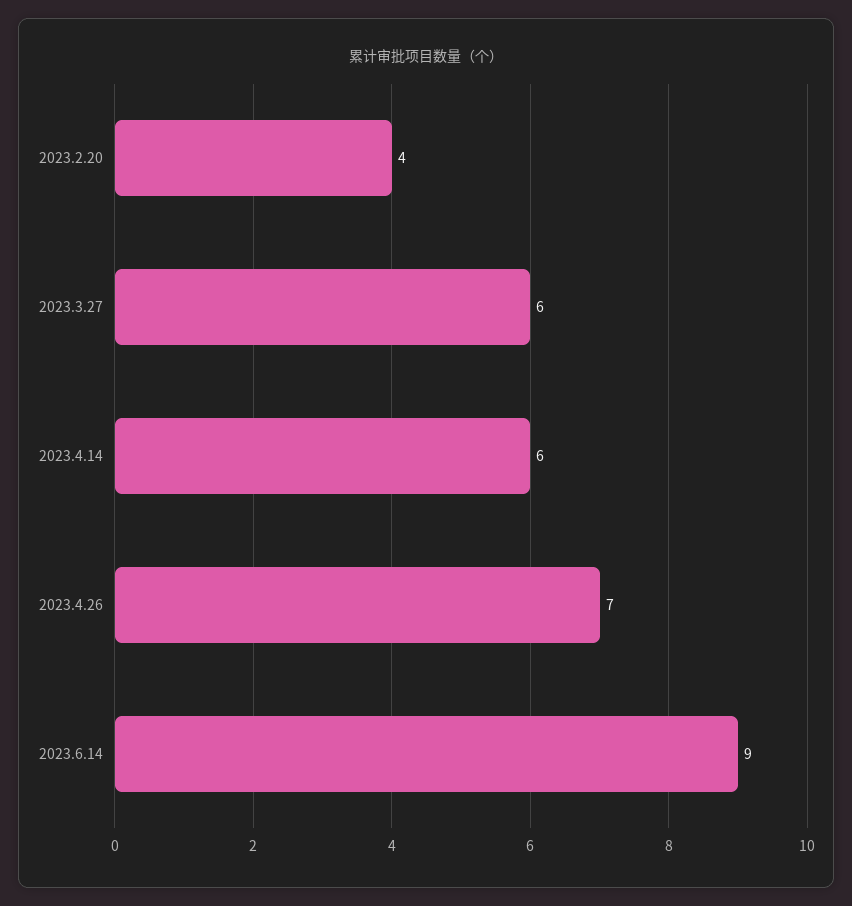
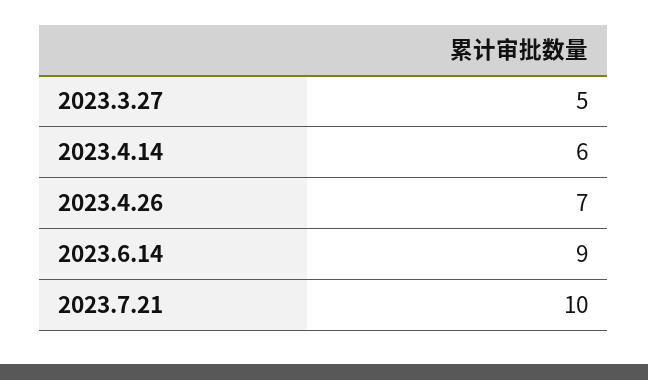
2023.2.20: 4 -> none
2023.3.27: 6 -> 5
2023.7.21: none -> 10

